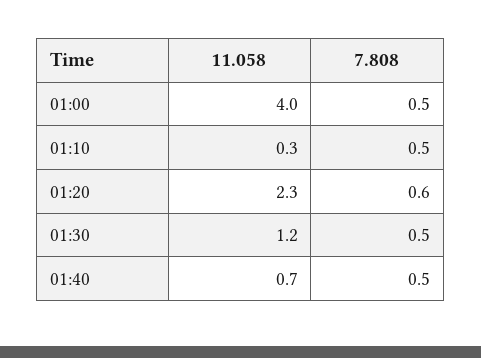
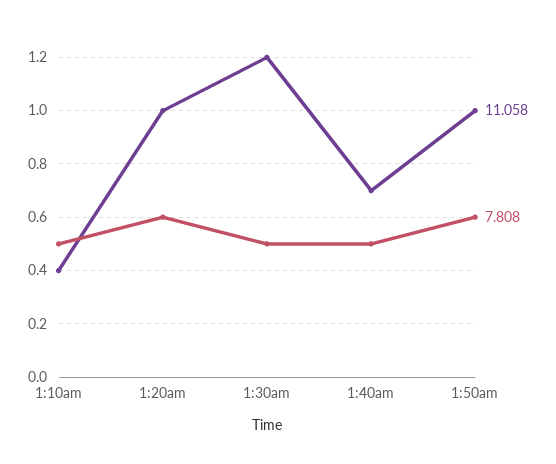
11.058, 01:00: 4 -> none
7.808, 01:00: 0.5 -> none
11.058, 01:10: 0.3 -> 0.4
11.058, 01:20: 2.3 -> 1
11.058, 1:50am: none -> 1
7.808, 1:50am: none -> 0.6

